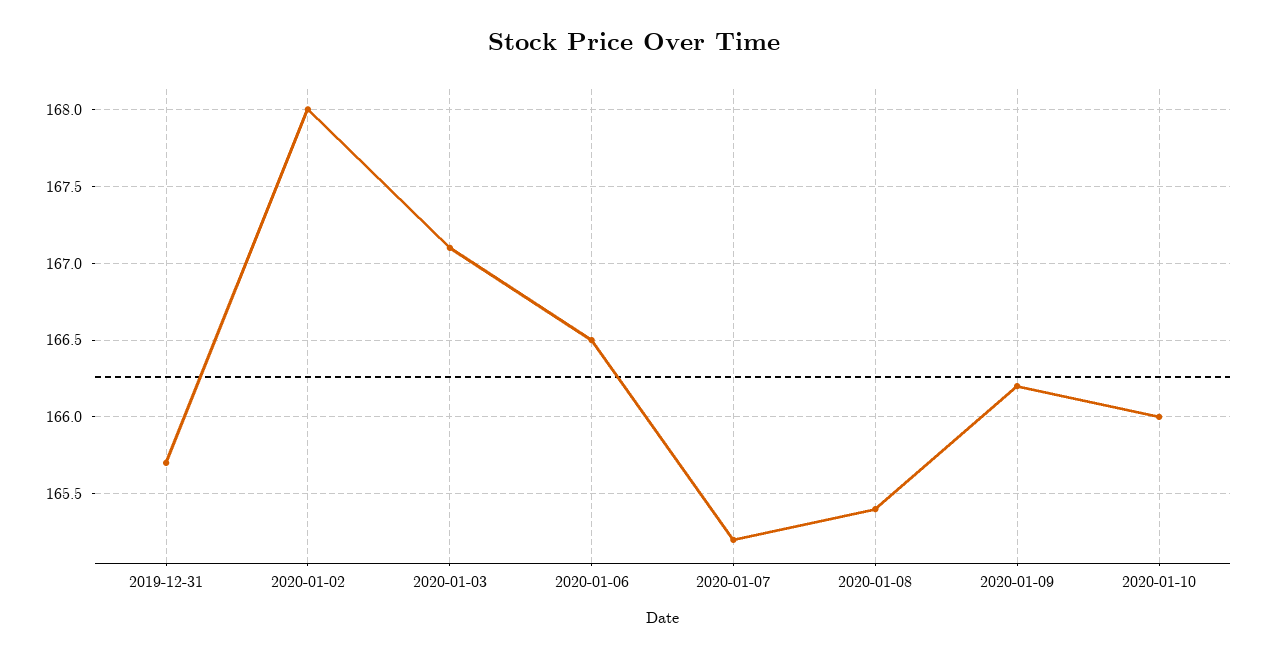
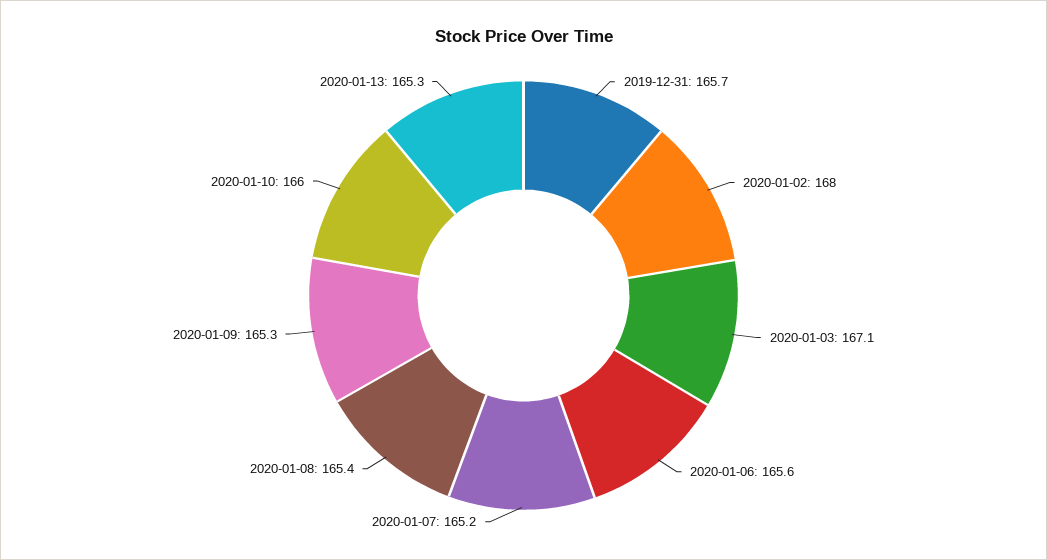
2020-01-06: 166.5 -> 165.6
2020-01-09: 166.2 -> 165.3
2020-01-13: none -> 165.3

